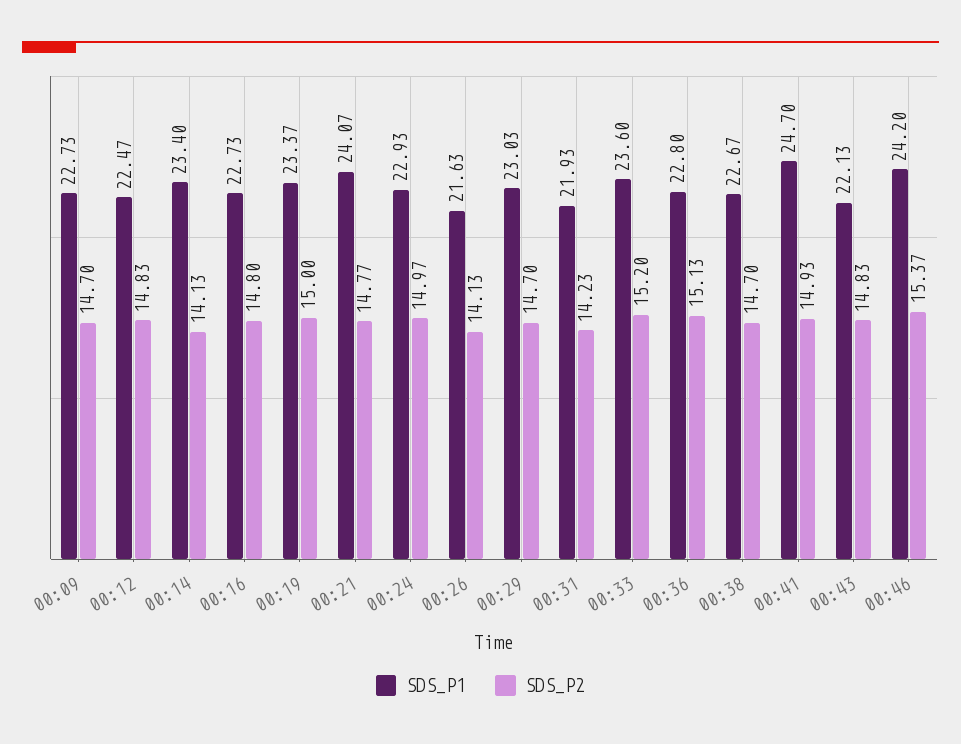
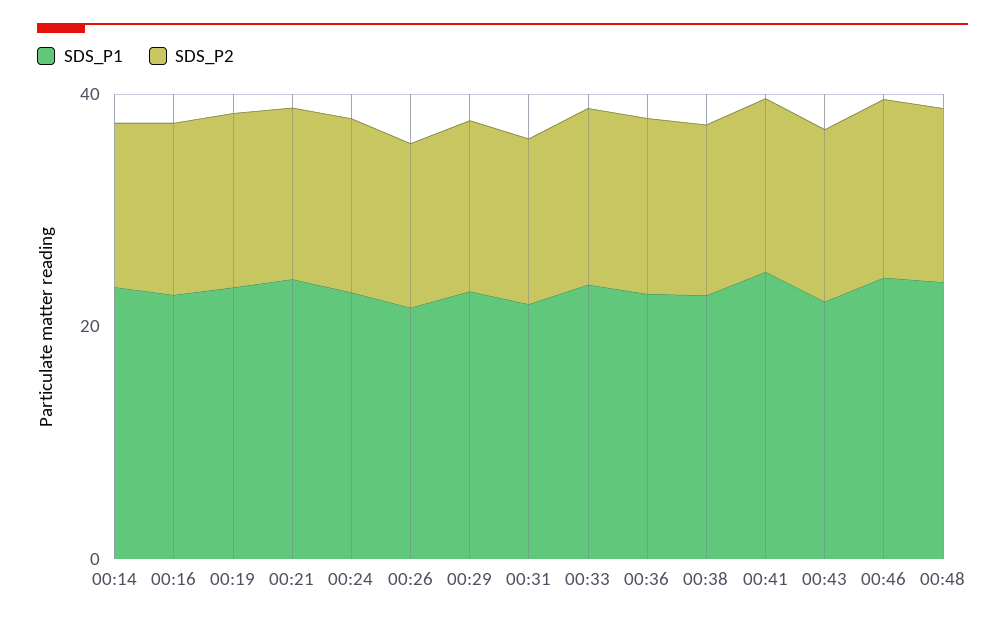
SDS_P1, 00:09: 22.73 -> none
SDS_P2, 00:09: 14.7 -> none
SDS_P1, 00:12: 22.47 -> none
SDS_P2, 00:12: 14.83 -> none
SDS_P1, 00:48: none -> 25
SDS_P2, 00:48: none -> 15

